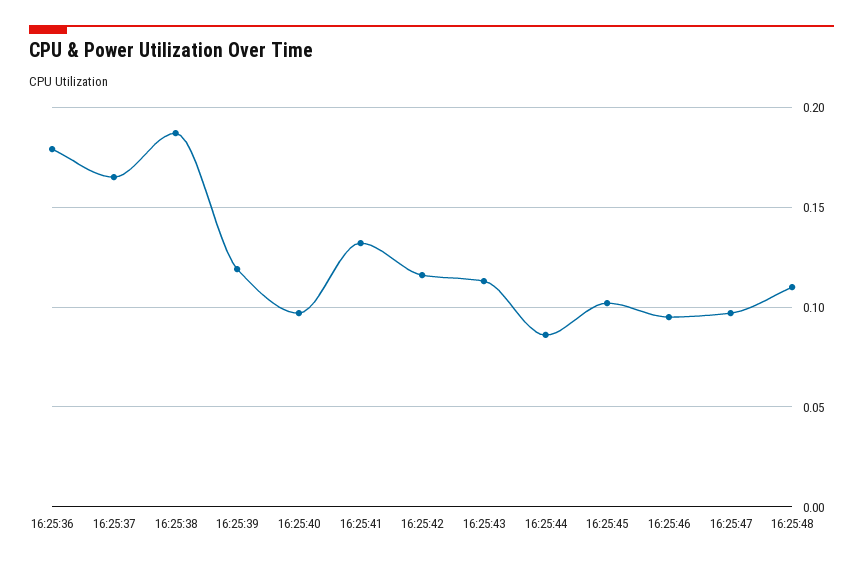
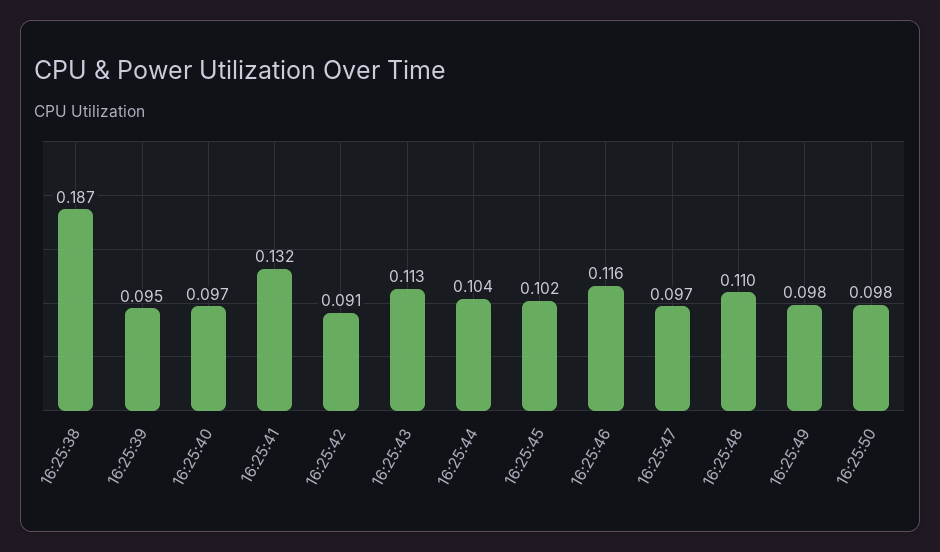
16:25:36: 0.18 -> none
16:25:37: 0.165 -> none
16:25:39: 0.12 -> 0.095
16:25:42: 0.115 -> 0.091
16:25:44: 0.085 -> 0.104
16:25:46: 0.095 -> 0.116
16:25:49: none -> 0.098
16:25:50: none -> 0.098

